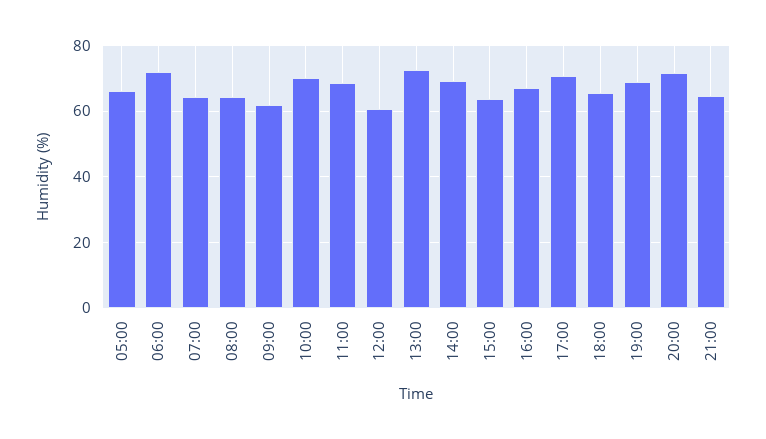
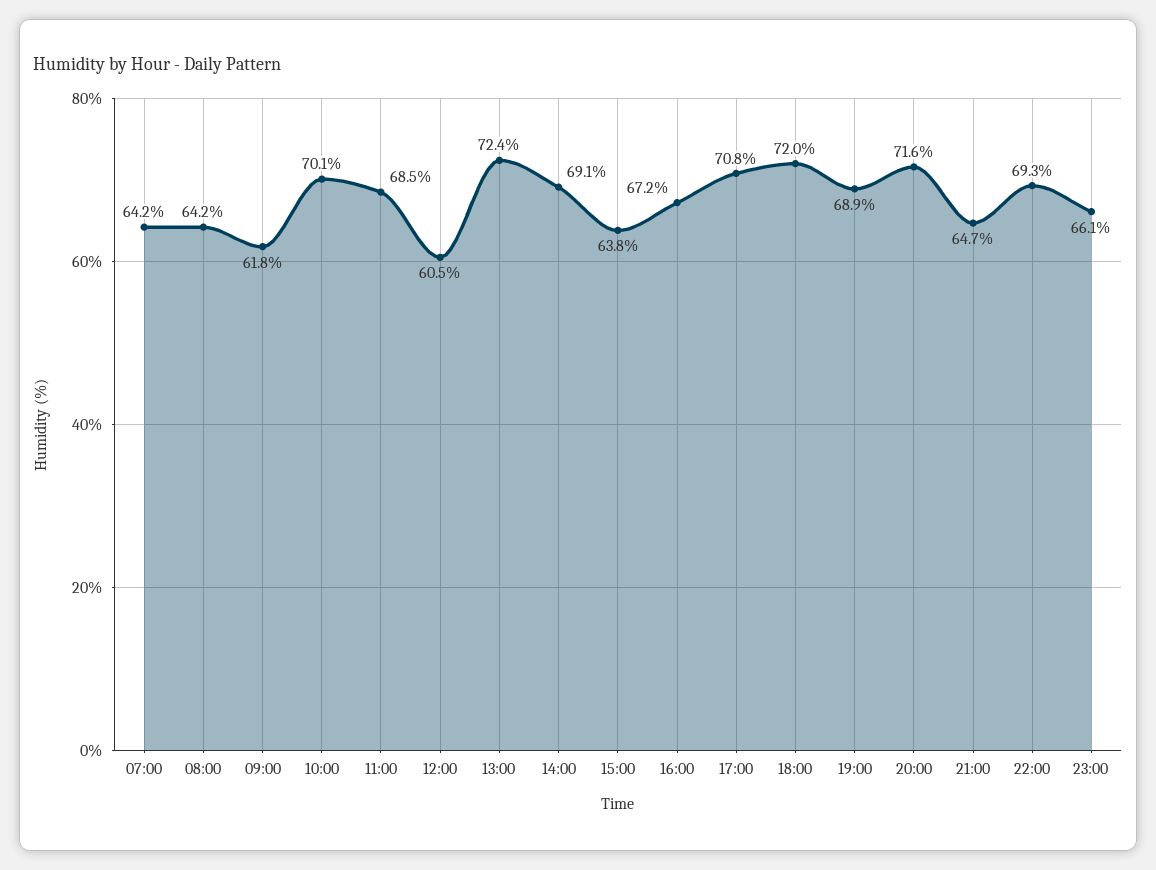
05:00: 66 -> none
06:00: 72 -> none
18:00: 66 -> 72
22:00: none -> 69.3
23:00: none -> 66.1

